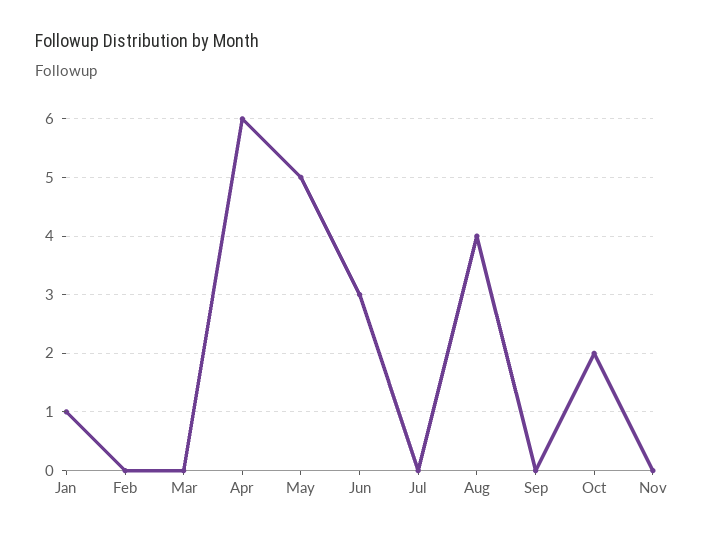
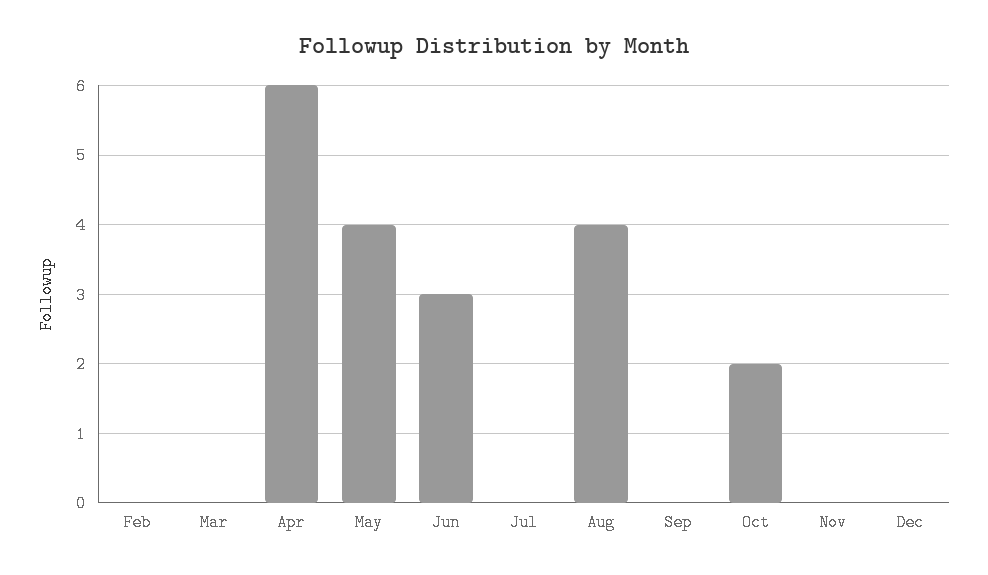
Jan: 1 -> none
May: 5 -> 4
Dec: none -> 0

